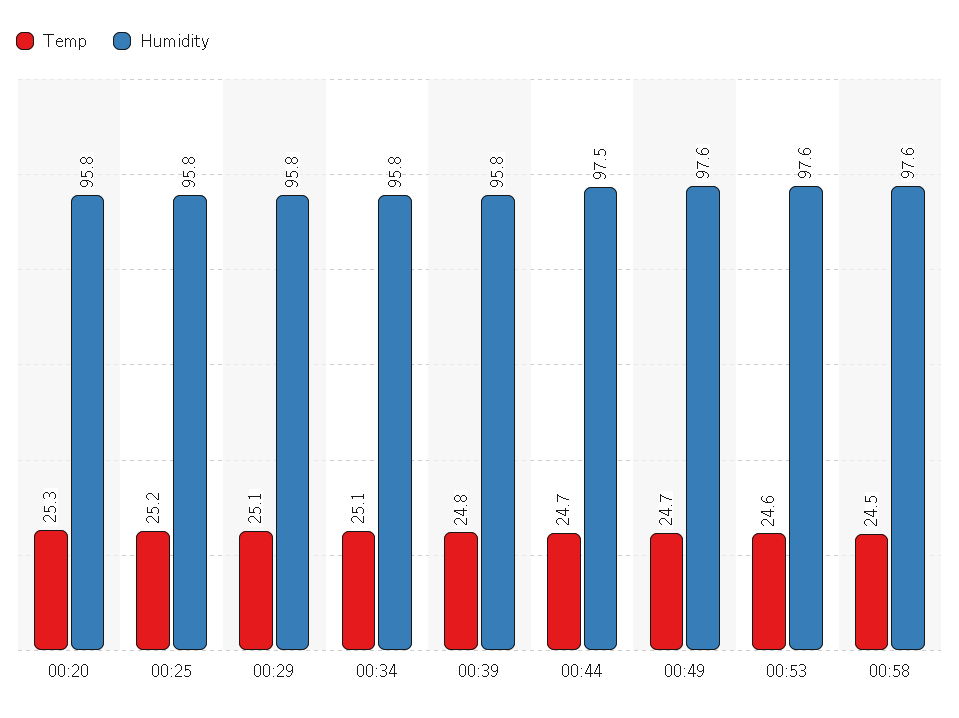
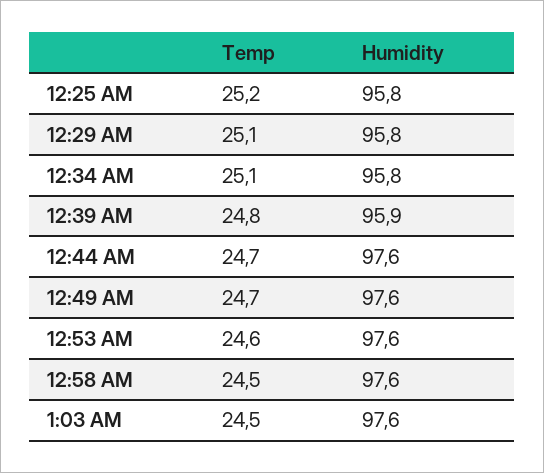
Temp, 00:20: 25.3 -> none
Humidity, 00:20: 95.8 -> none
Humidity, 00:39: 95.8 -> 95.9
Humidity, 00:44: 97.5 -> 97.6
Temp, 1:03 AM: none -> 24.5
Humidity, 1:03 AM: none -> 97.6

